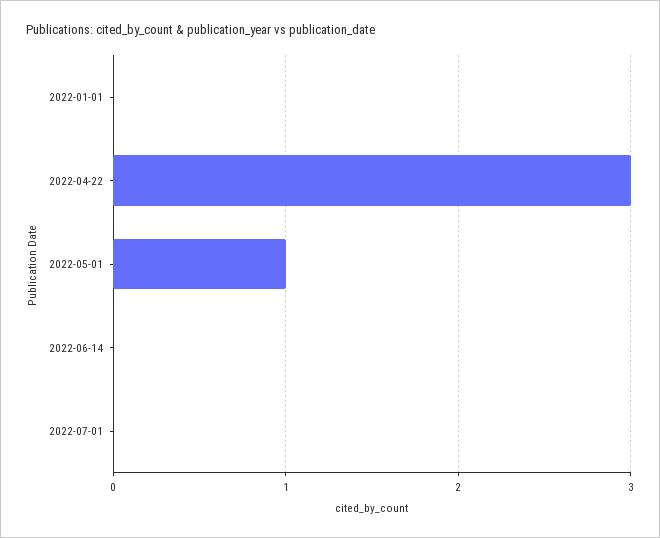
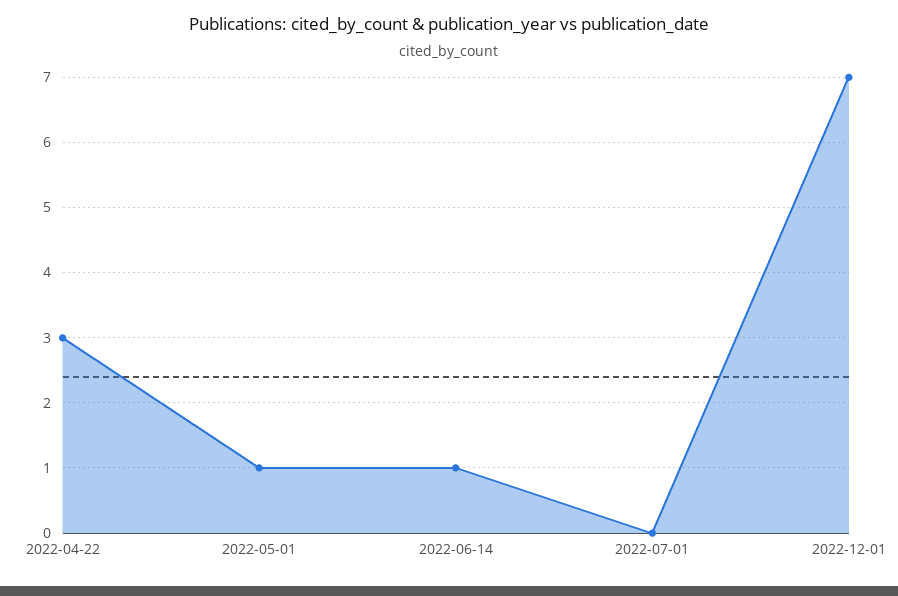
2022-01-01: 0 -> none
2022-06-14: 0 -> 1
2022-12-01: none -> 7

